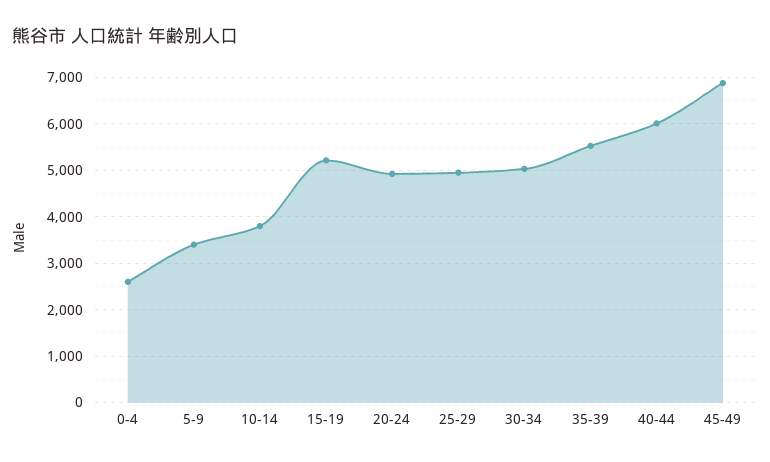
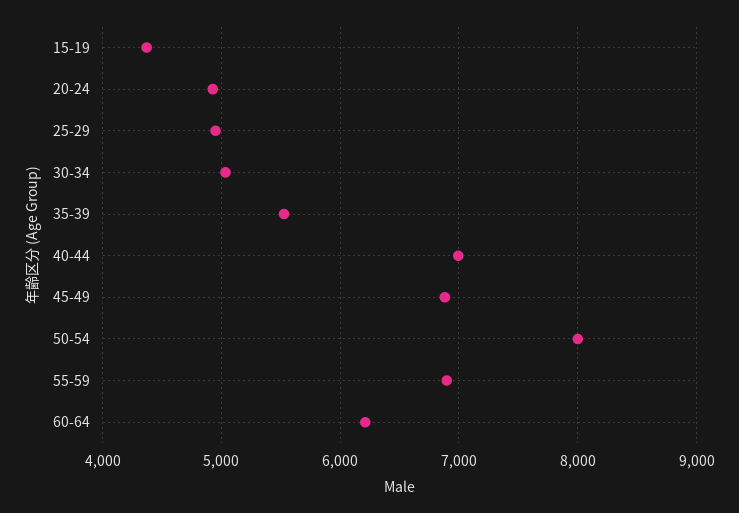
0-4: 2600 -> none
5-9: 3400 -> none
10-14: 3800 -> none
15-19: 5200 -> 4400
40-44: 6000 -> 7000
50-54: none -> 8000
55-59: none -> 6900
60-64: none -> 6200

